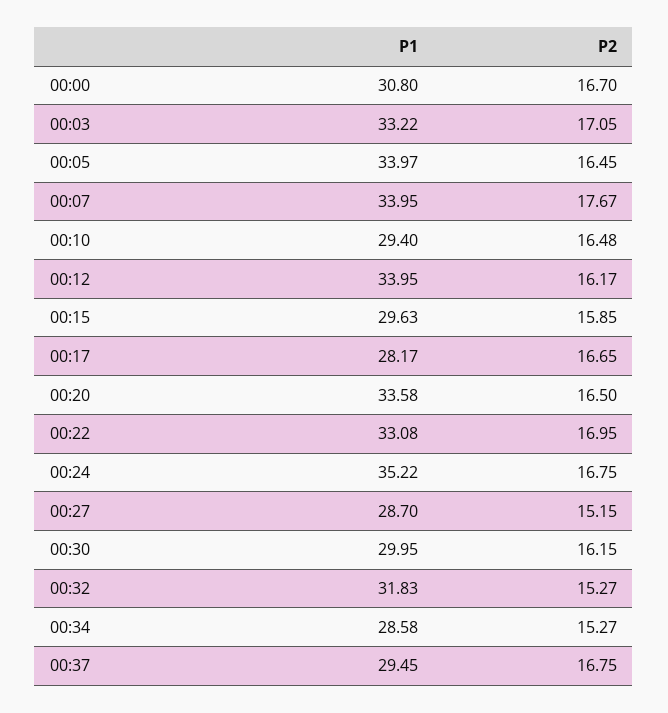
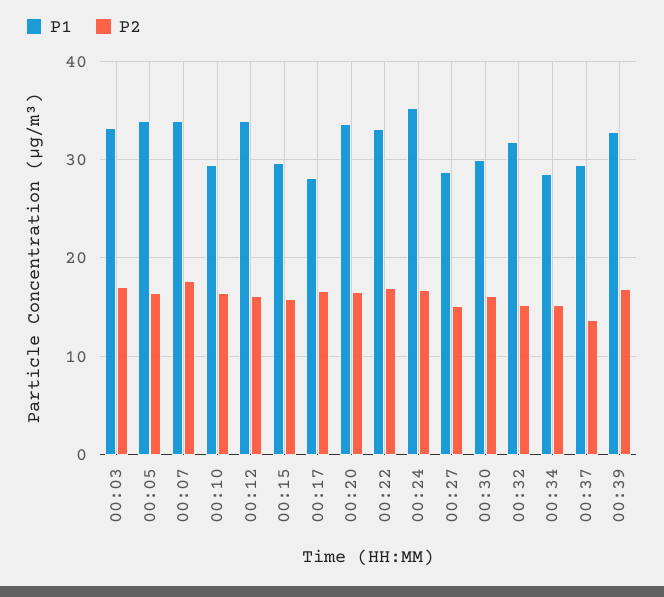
P1, 00:00: 30.8 -> none
P2, 00:00: 16.7 -> none
P2, 00:37: 16.75 -> 14
P1, 00:39: none -> 33
P2, 00:39: none -> 17

